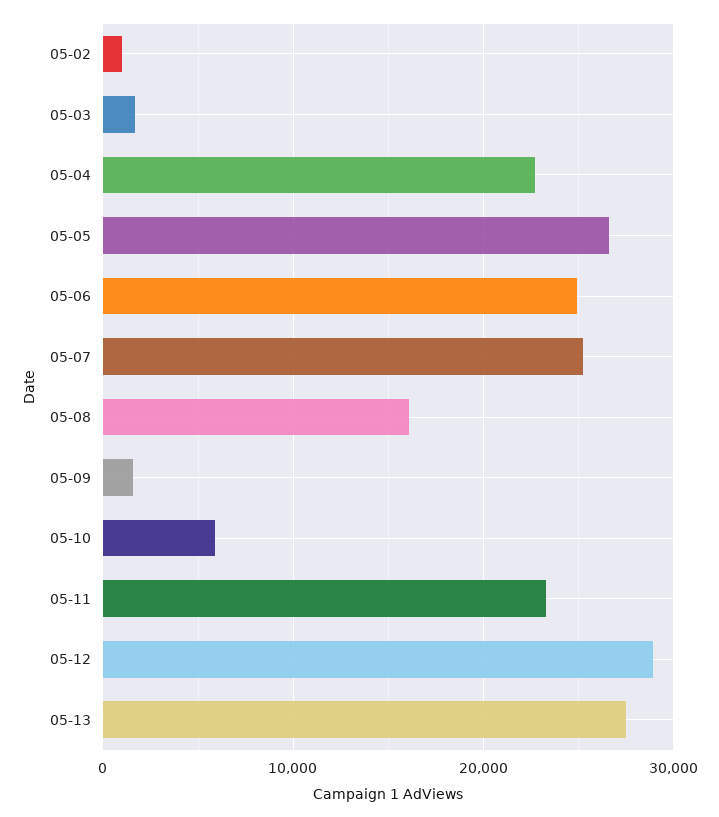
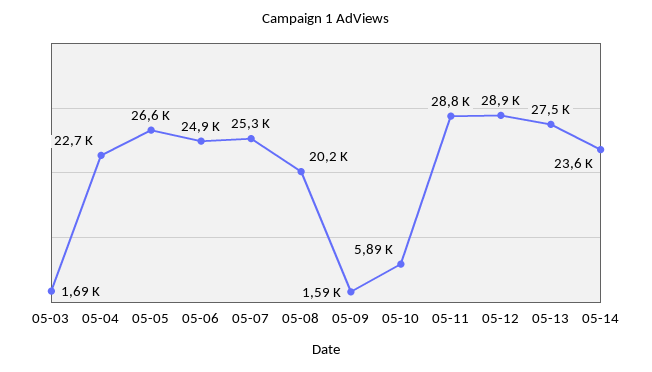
05-02: 1000 -> none
05-08: 16000 -> 20200
05-11: 23000 -> 28800
05-14: none -> 23600

